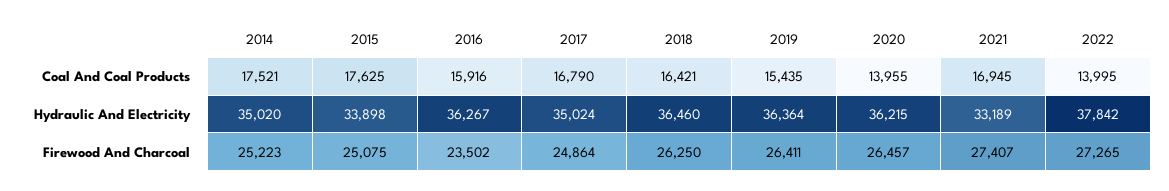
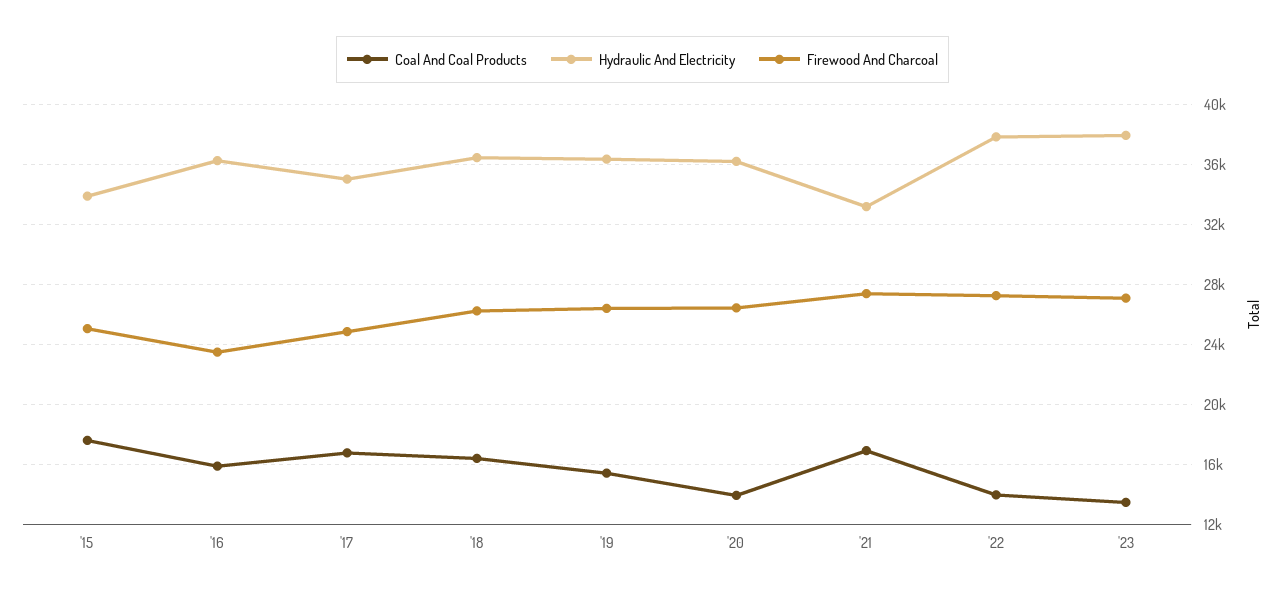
Coal And Coal Products, 2014: 17521 -> none
Hydraulic And Electricity, 2014: 35020 -> none
Firewood And Charcoal, 2014: 25223 -> none
Coal And Coal Products, '23: none -> 13500
Hydraulic And Electricity, '23: none -> 38000
Firewood And Charcoal, '23: none -> 27000

